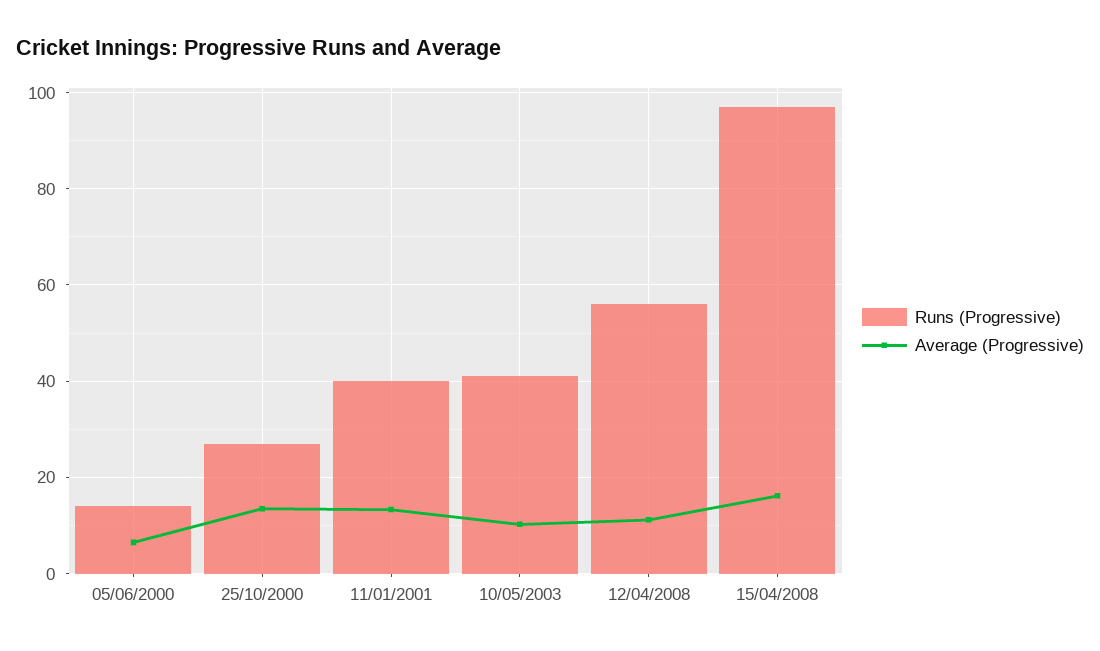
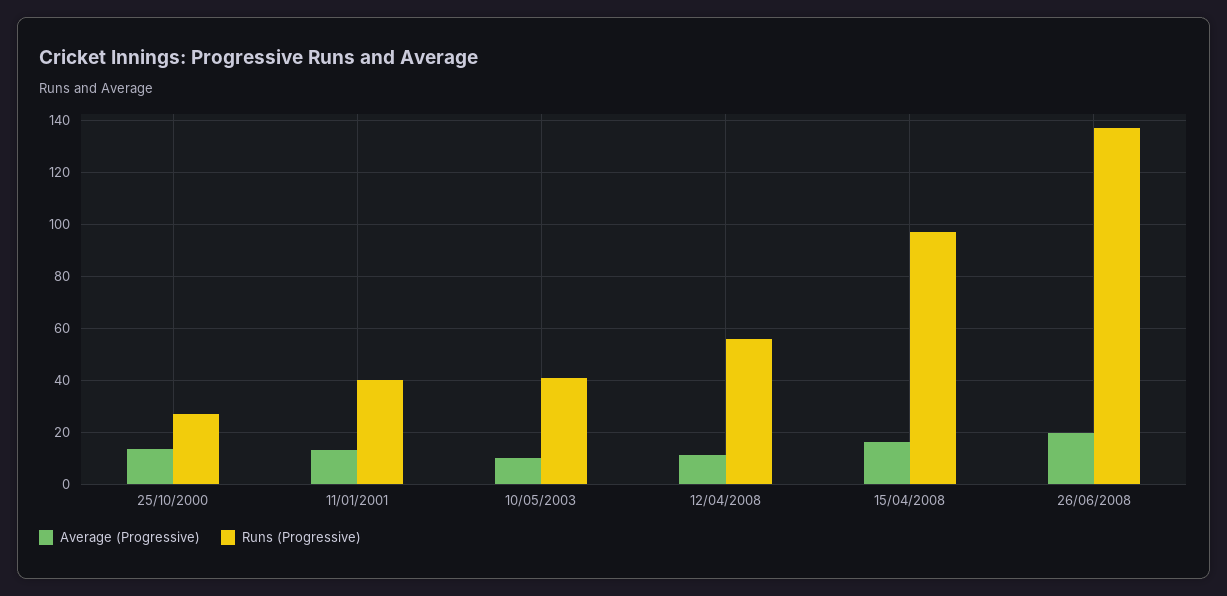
Runs (Progressive), 05/06/2000: 14 -> none
Average (Progressive), 05/06/2000: 6 -> none
Average (Progressive), 26/06/2008: none -> 20
Runs (Progressive), 26/06/2008: none -> 137.5

